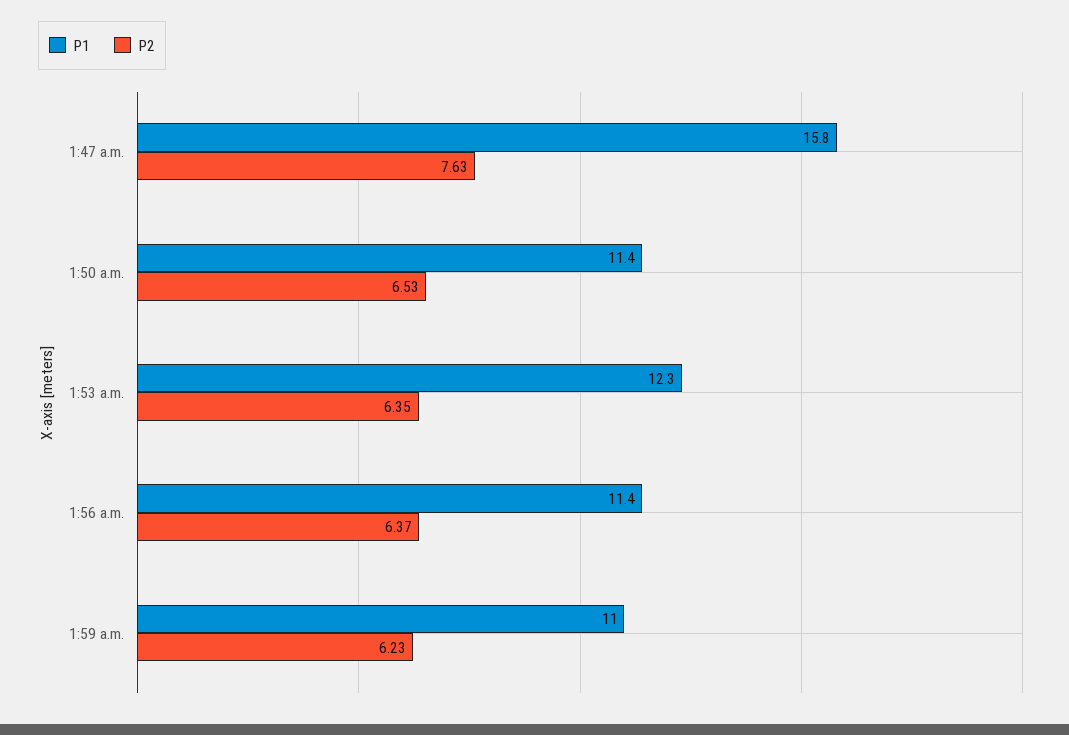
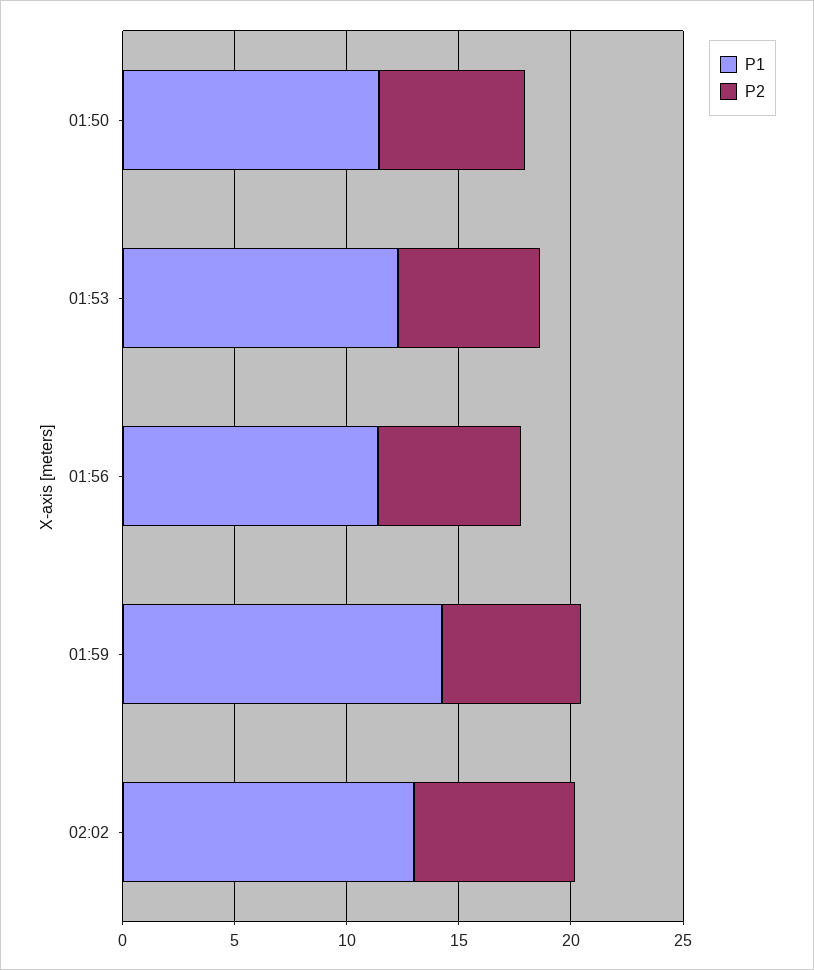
P1, 1:47 a.m.: 15.8 -> none
P2, 1:47 a.m.: 7.63 -> none
P1, 1:59 a.m.: 11 -> 14
P1, 02:02: none -> 13
P2, 02:02: none -> 7

